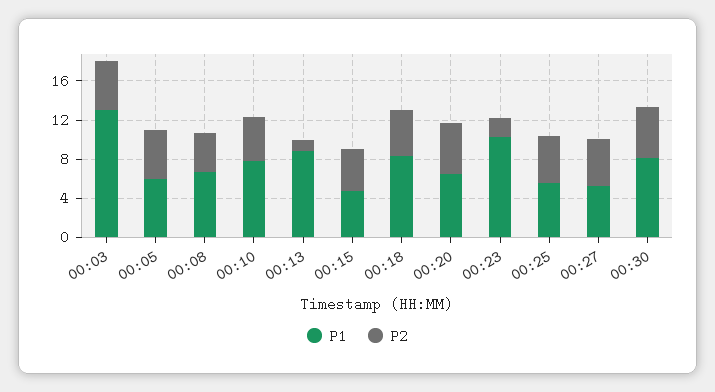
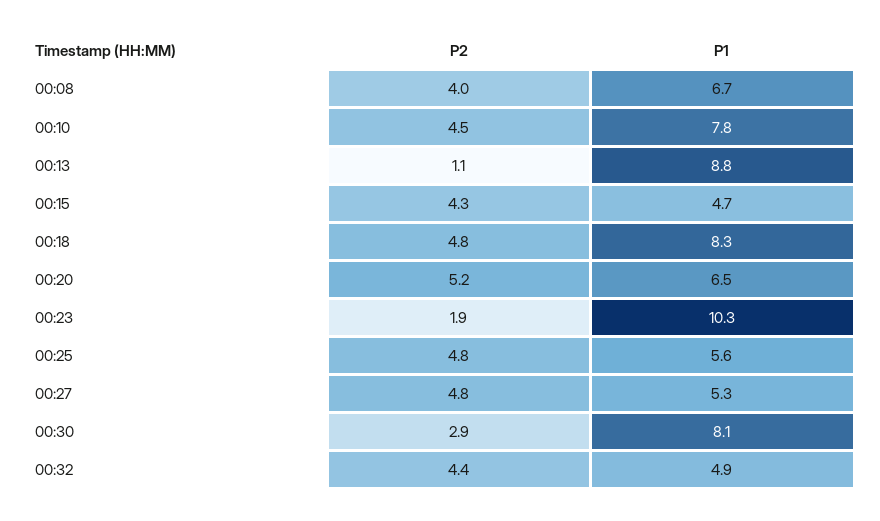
P1, 00:03: 13 -> none
P2, 00:03: 5 -> none
P1, 00:05: 6 -> none
P2, 00:05: 5 -> none
P2, 00:30: 5 -> 2.9
P2, 00:32: none -> 4.4
P1, 00:32: none -> 4.9

